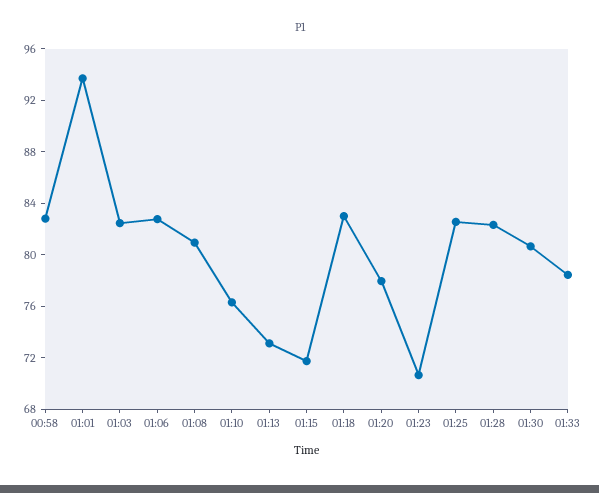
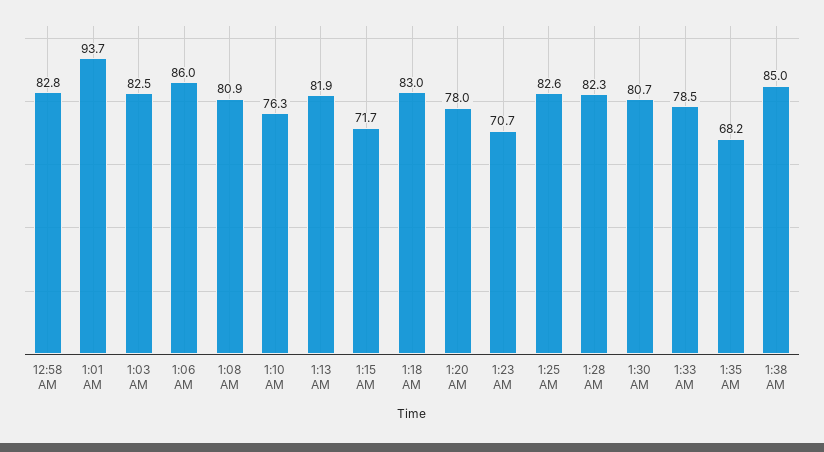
01:06: 83 -> 86
01:13: 73 -> 81.9
1:35 AM: none -> 68.2
1:38 AM: none -> 85

